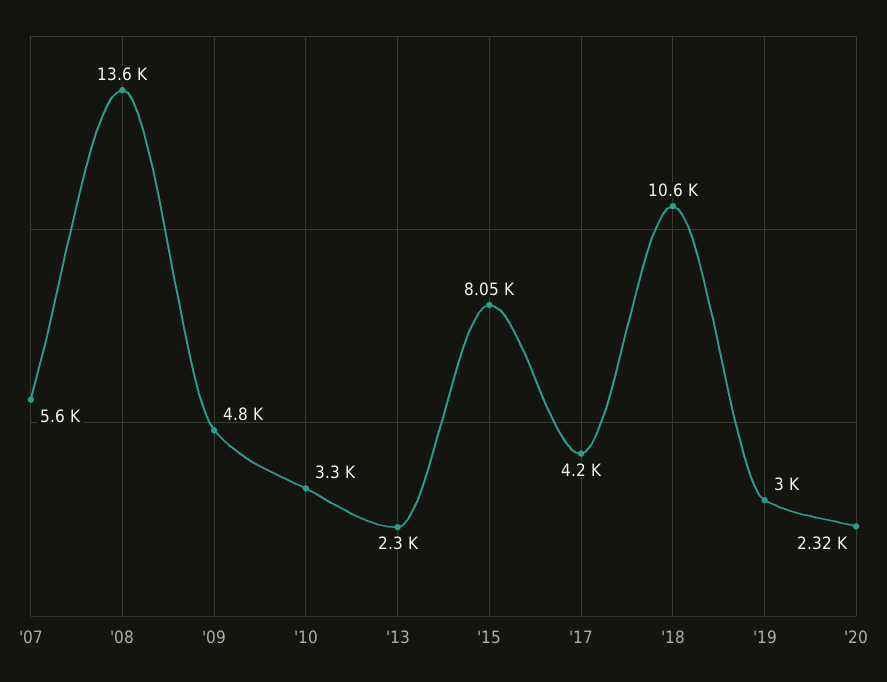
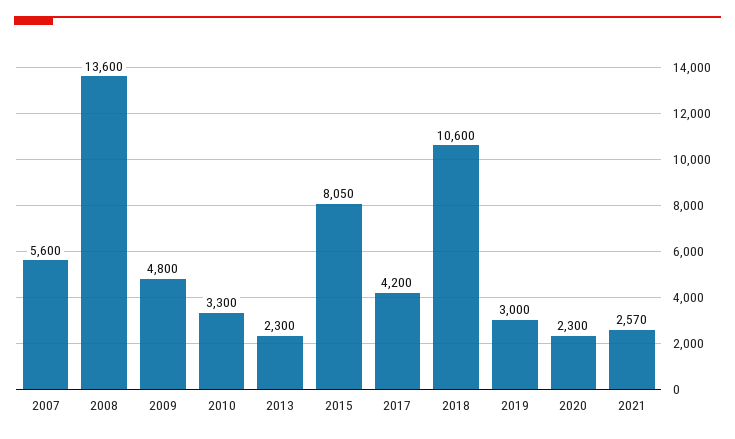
'20: 2320 -> 2300
2021: none -> 2570

